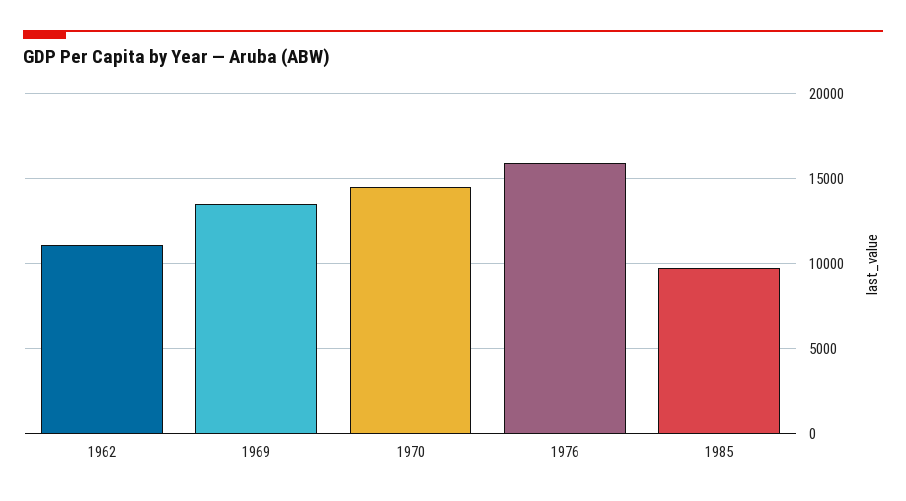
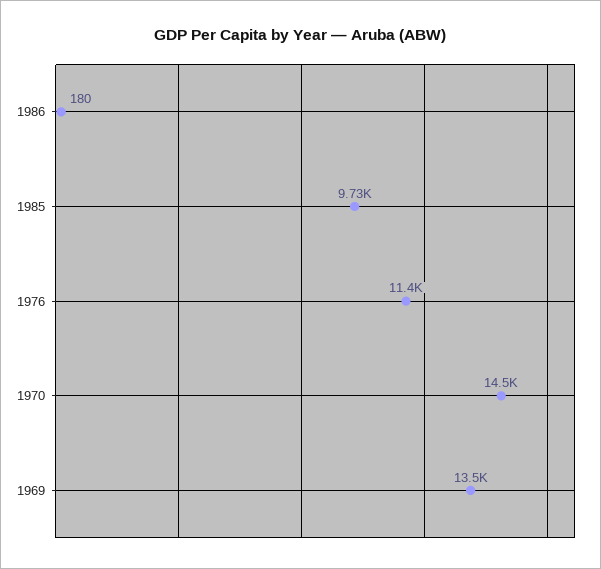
1962: 11000 -> none
1976: 16000 -> 11400
1986: none -> 180

